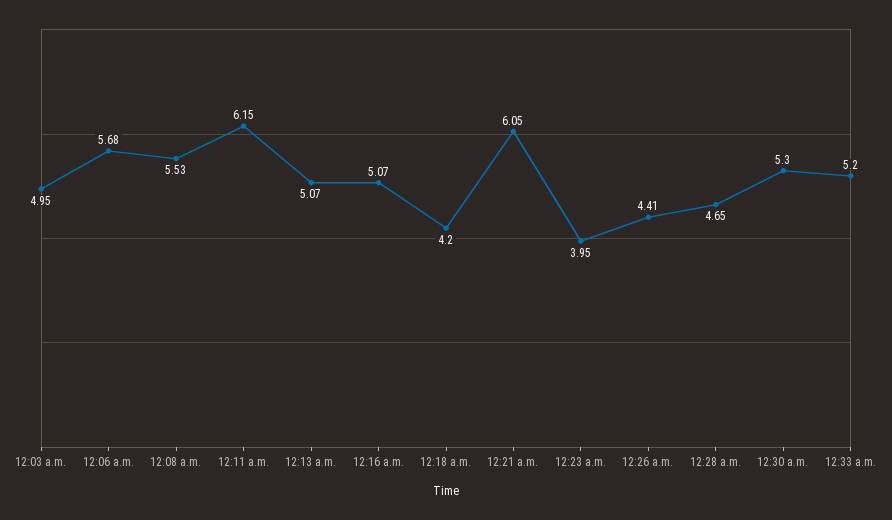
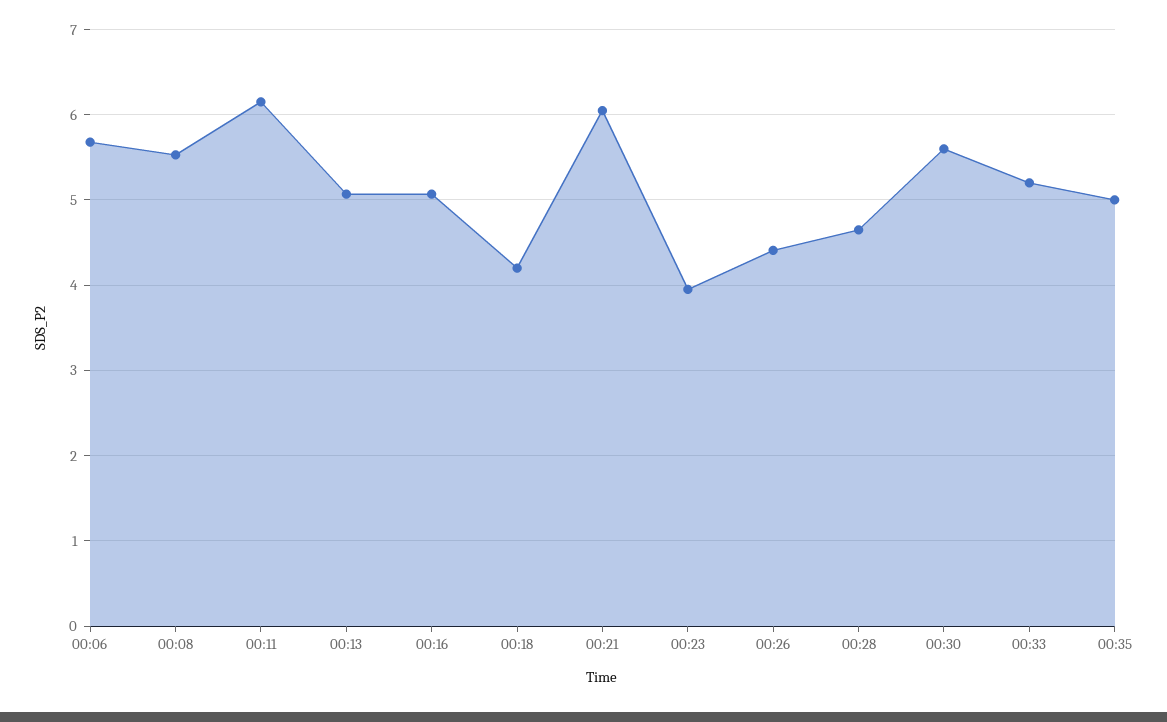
12:03 a.m.: 4.95 -> none
12:30 a.m.: 5.3 -> 5.6
00:35: none -> 5

